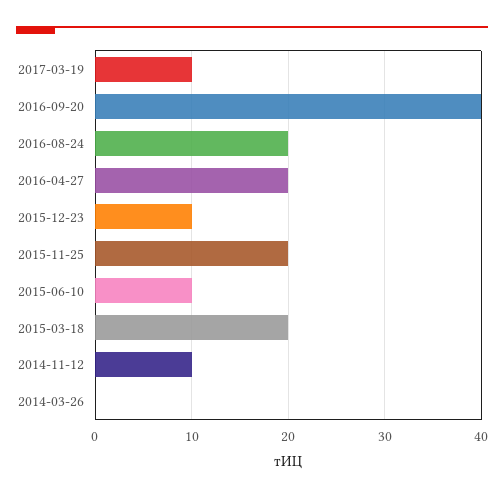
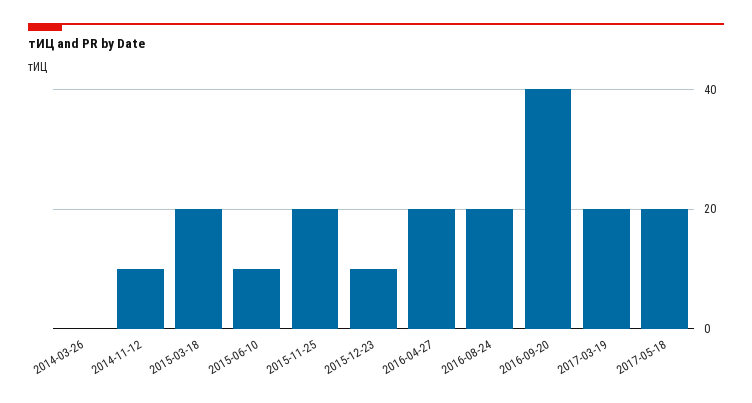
2017-03-19: 10 -> 20
2017-05-18: none -> 20

